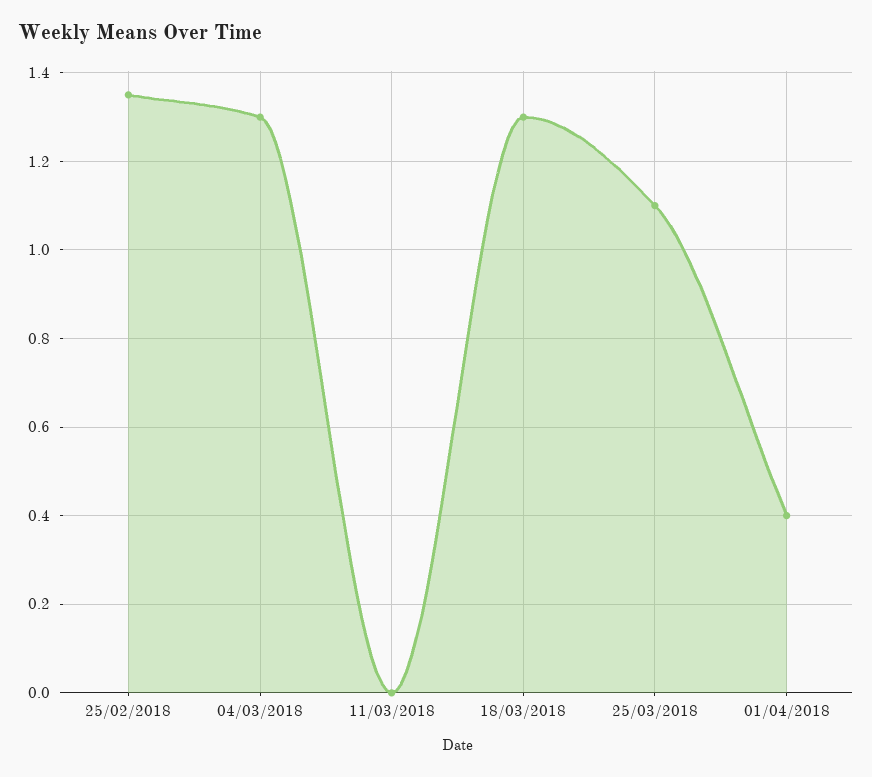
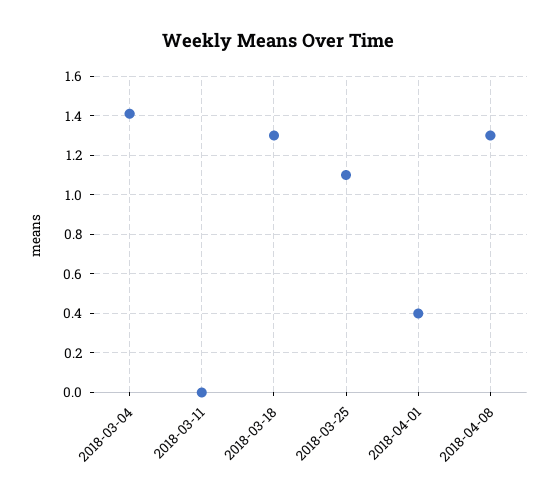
25/02/2018: 1.35 -> none
04/03/2018: 1.3 -> 1.4
2018-04-08: none -> 1.3

